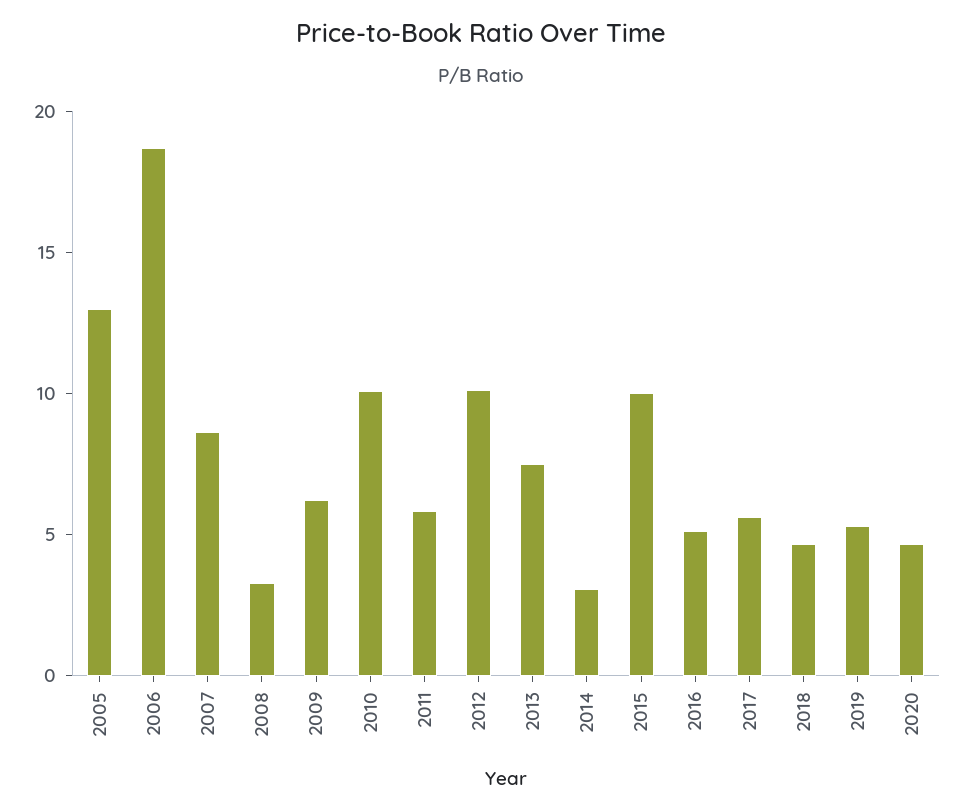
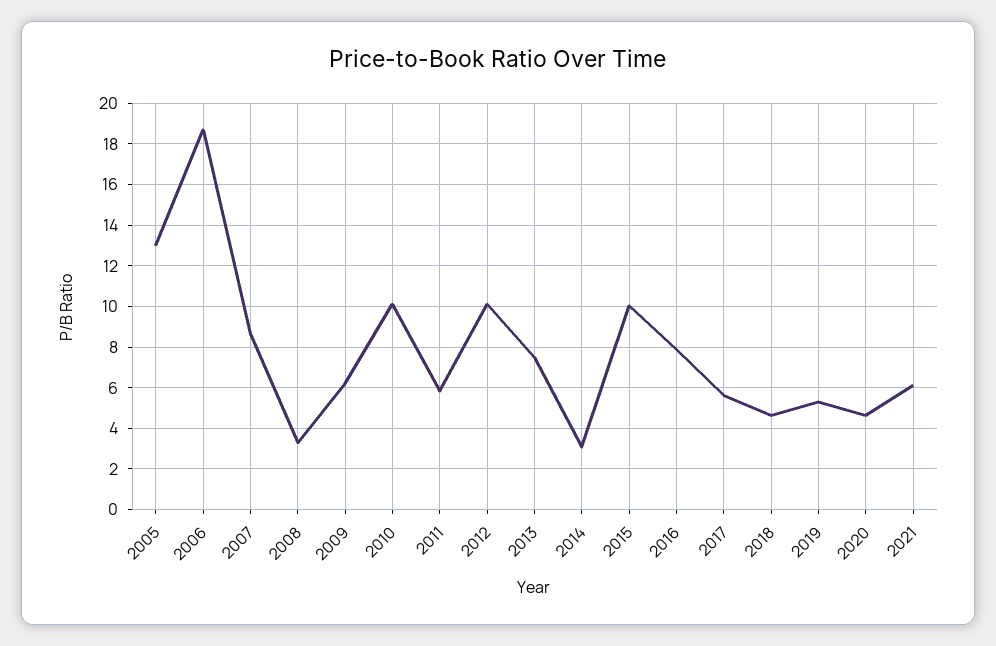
2016: 5 -> 8
2021: none -> 6

